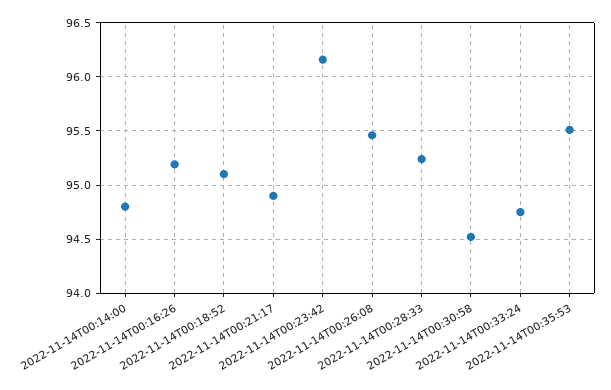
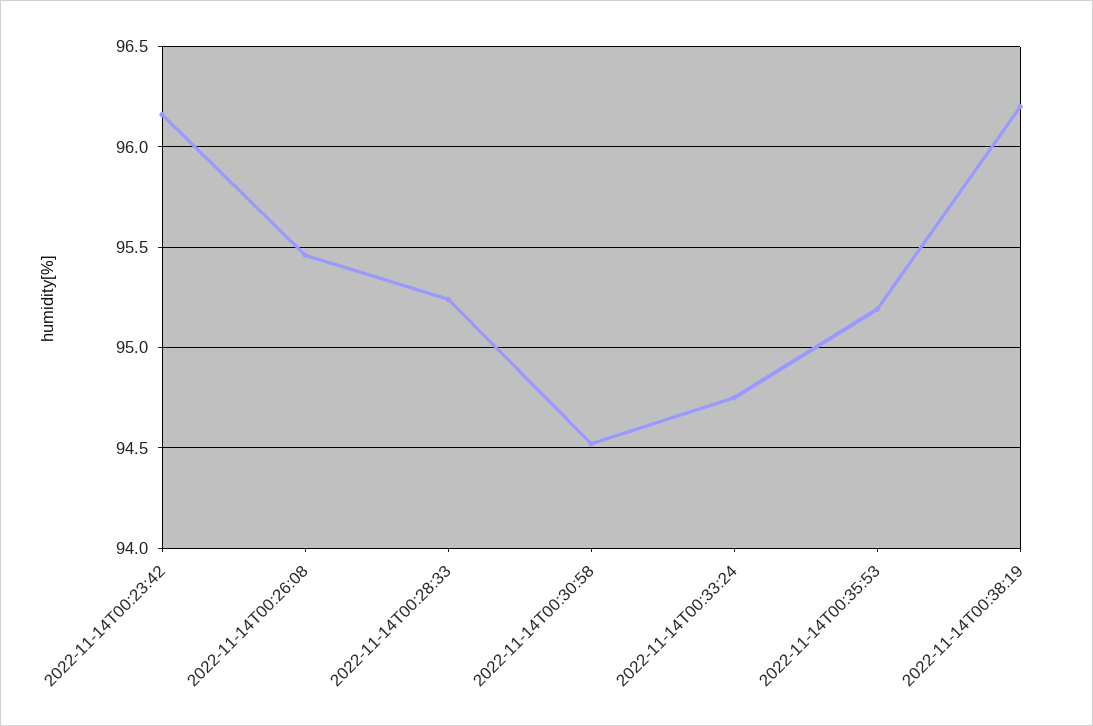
2022-11-14T00:14:00: 94.8 -> none
2022-11-14T00:16:26: 95.2 -> none
2022-11-14T00:18:52: 95.1 -> none
2022-11-14T00:21:17: 94.9 -> none
2022-11-14T00:35:53: 95.5 -> 95.2
2022-11-14T00:38:19: none -> 96.2

